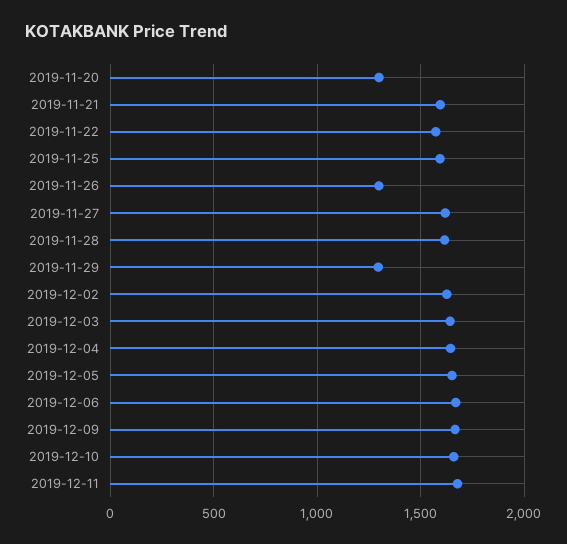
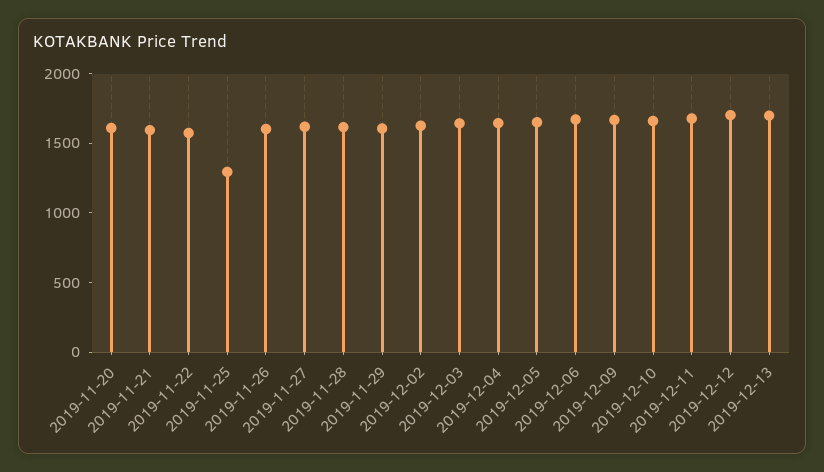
2019-11-20: 1300 -> 1600
2019-11-25: 1600 -> 1300
2019-11-26: 1300 -> 1600
2019-11-29: 1300 -> 1600
2019-12-12: none -> 1700
2019-12-13: none -> 1700

